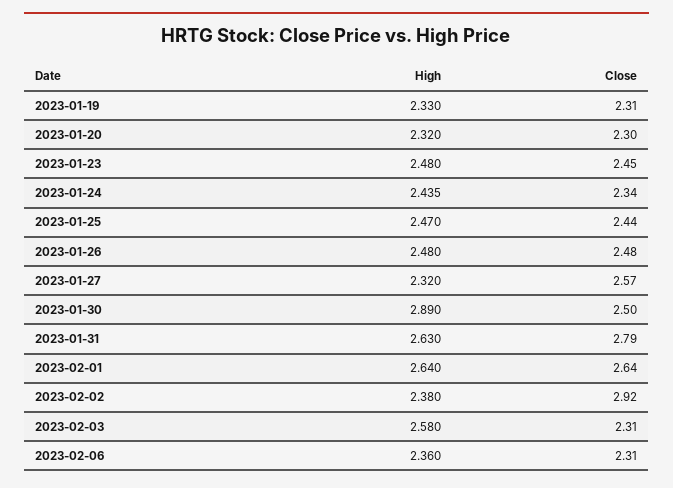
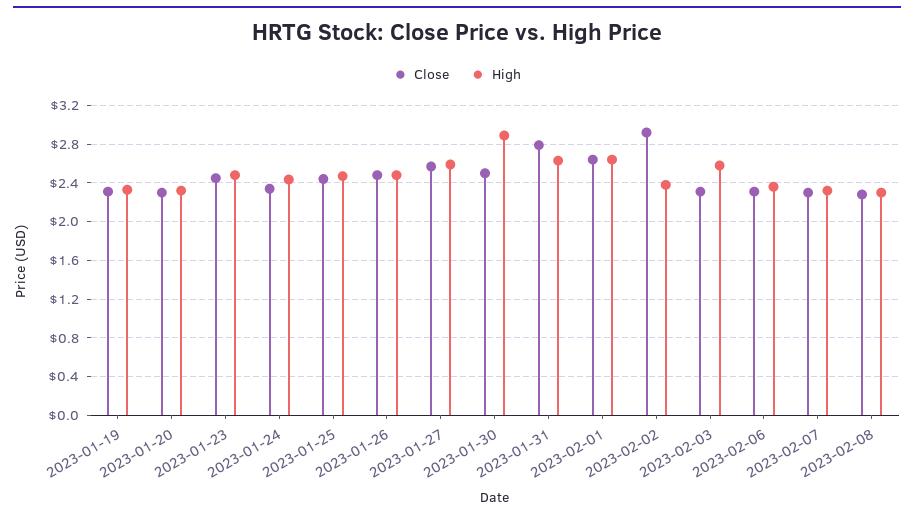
High, 2023-01-27: 2.32 -> 2.6
Close, 2023-02-07: none -> 2.3
High, 2023-02-07: none -> 2.3
Close, 2023-02-08: none -> 2.3
High, 2023-02-08: none -> 2.3

